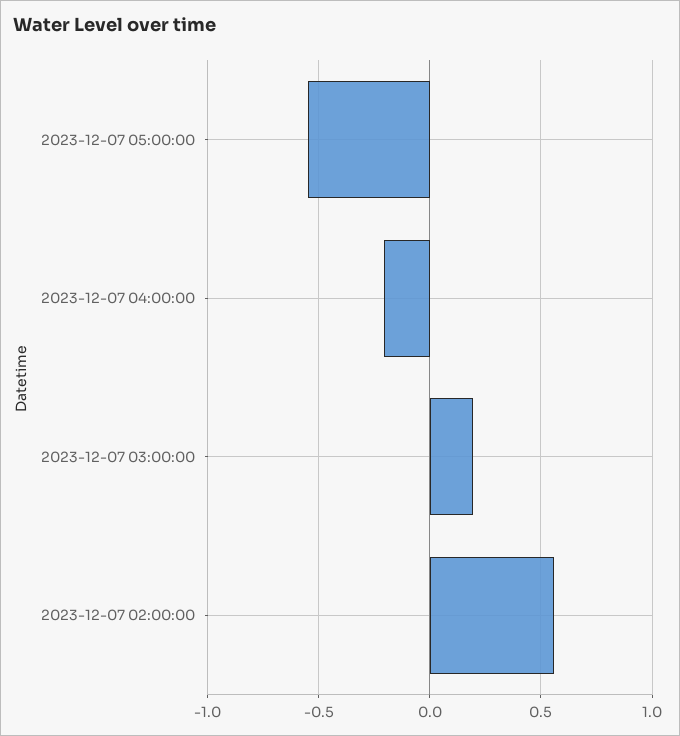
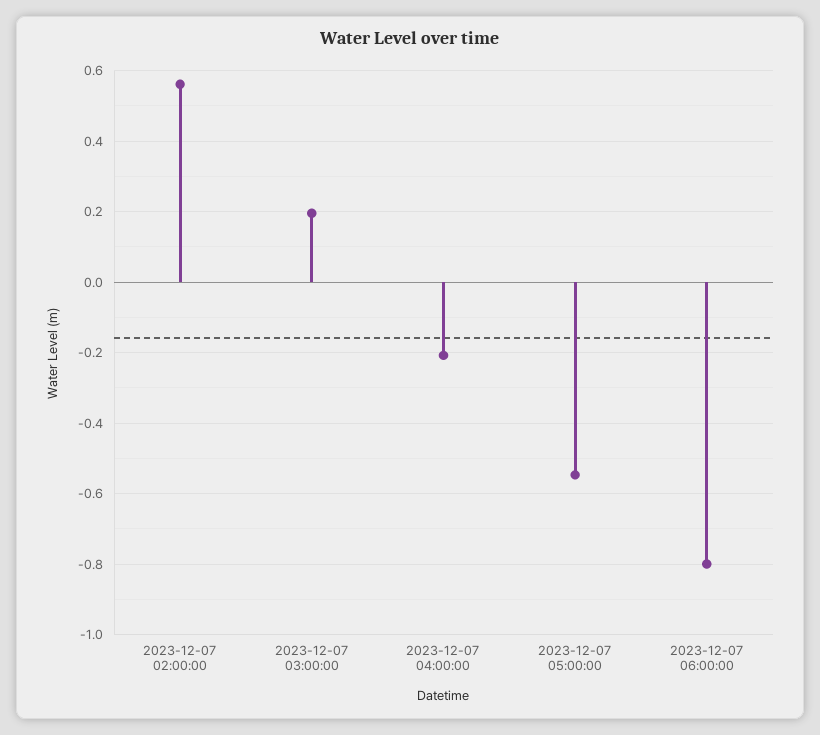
2023-12-07 06:00:00: none -> -0.8

